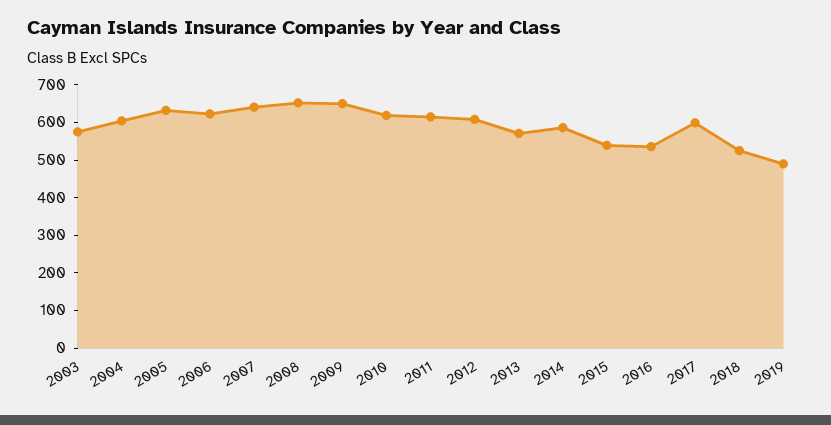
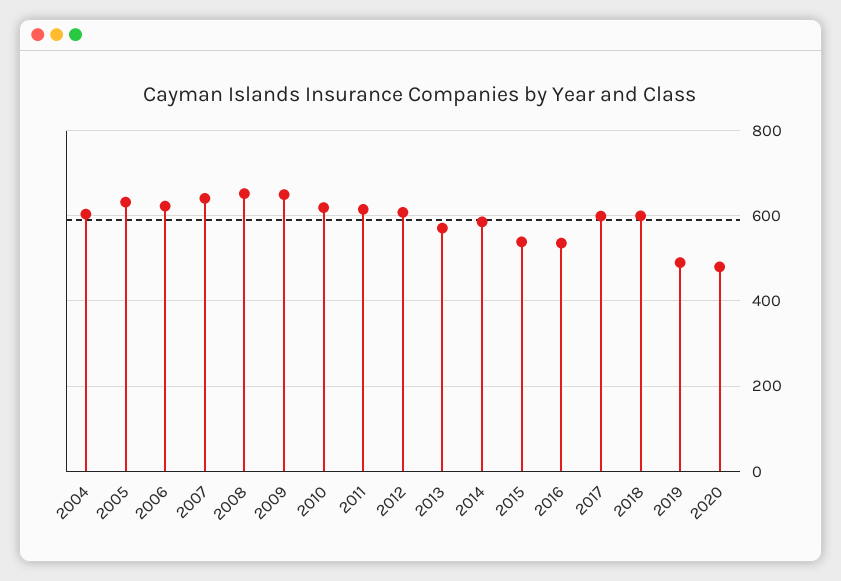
2003: 575 -> none
2018: 525 -> 600
2020: none -> 480

